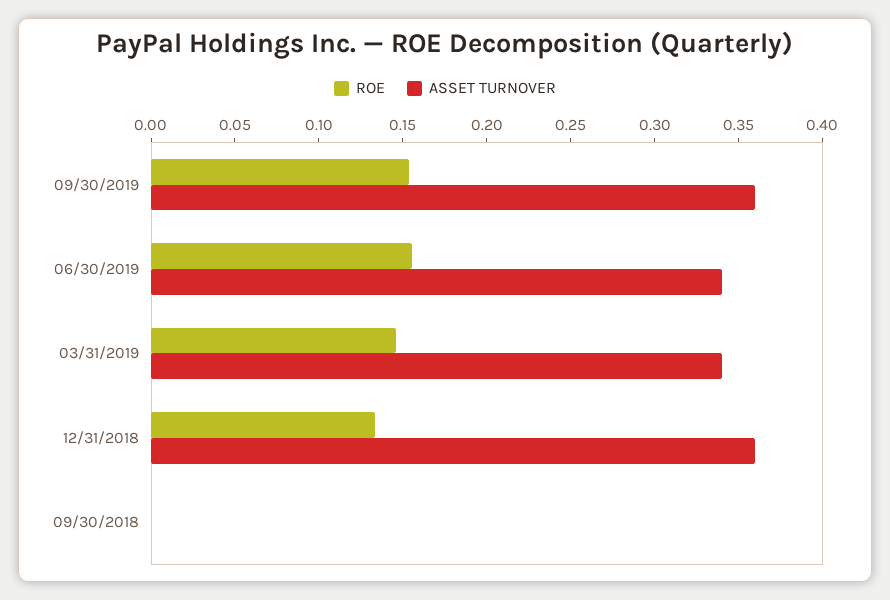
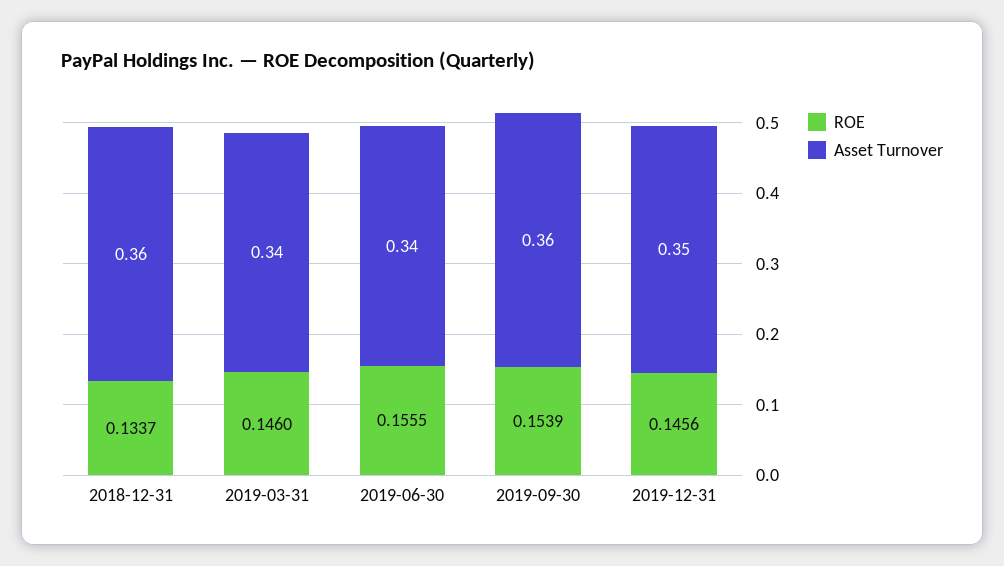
ROE, 09/30/2018: 0 -> none
ASSET TURNOVER, 09/30/2018: 0 -> none
ROE, 2019-12-31: none -> 0.1456
ASSET TURNOVER, 2019-12-31: none -> 0.35

